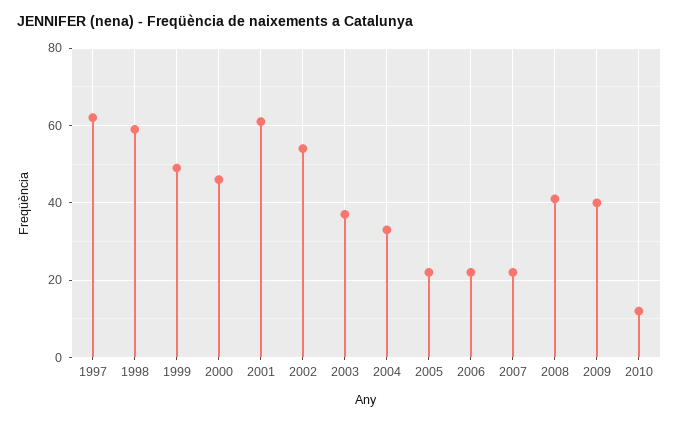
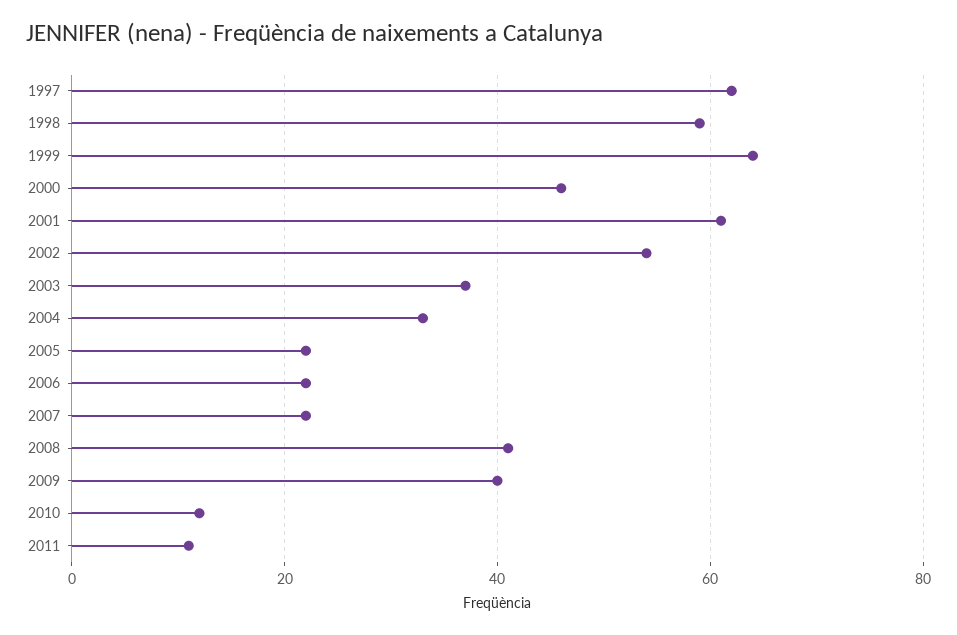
1999: 50 -> 65
2011: none -> 10

